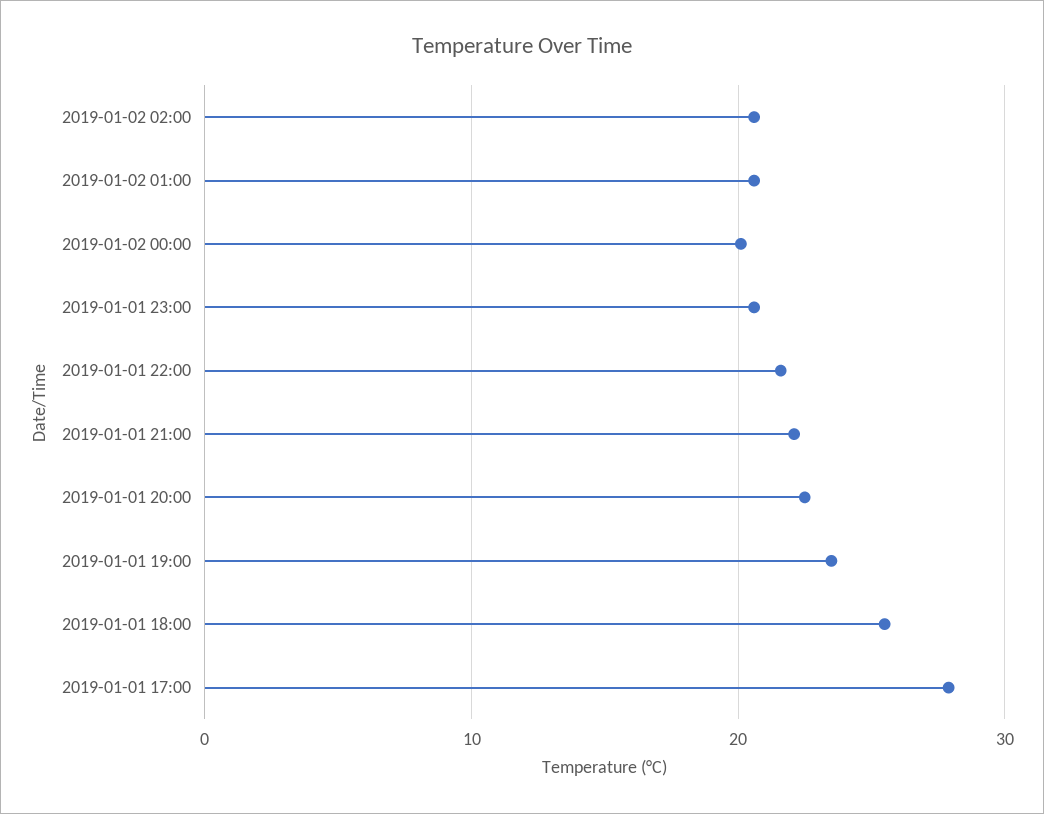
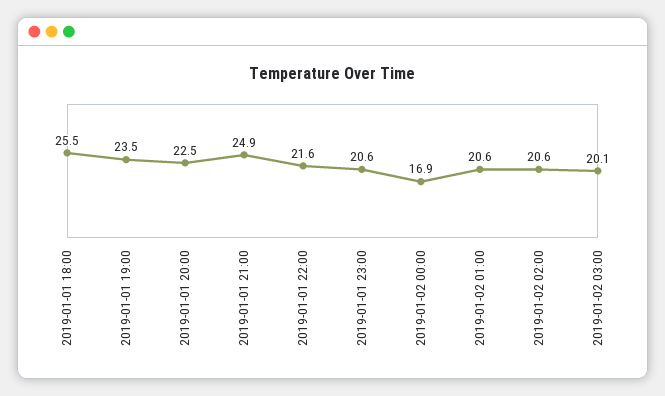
2019-01-02 00:00: 20 -> 16.9
2019-01-01 21:00: 22 -> 24.9
2019-01-01 17:00: 28 -> none
2019-01-02 03:00: none -> 20.1

